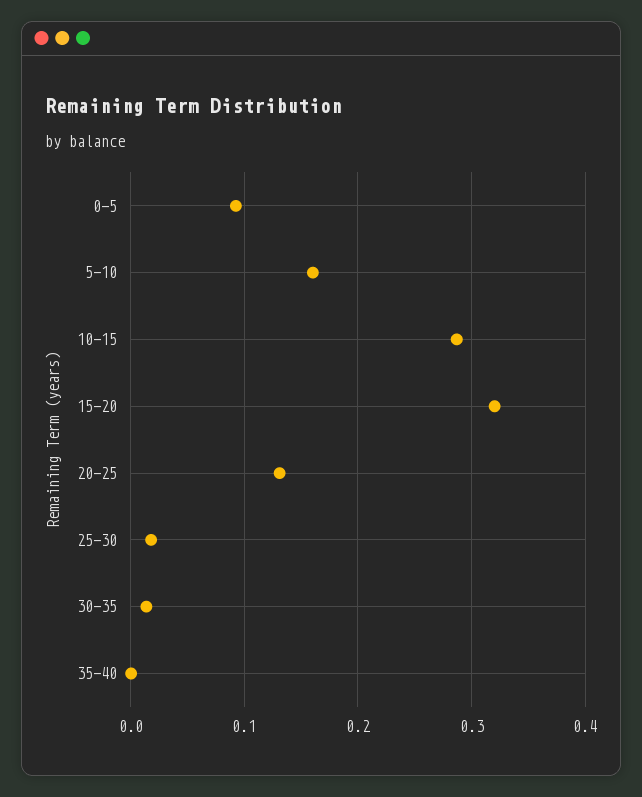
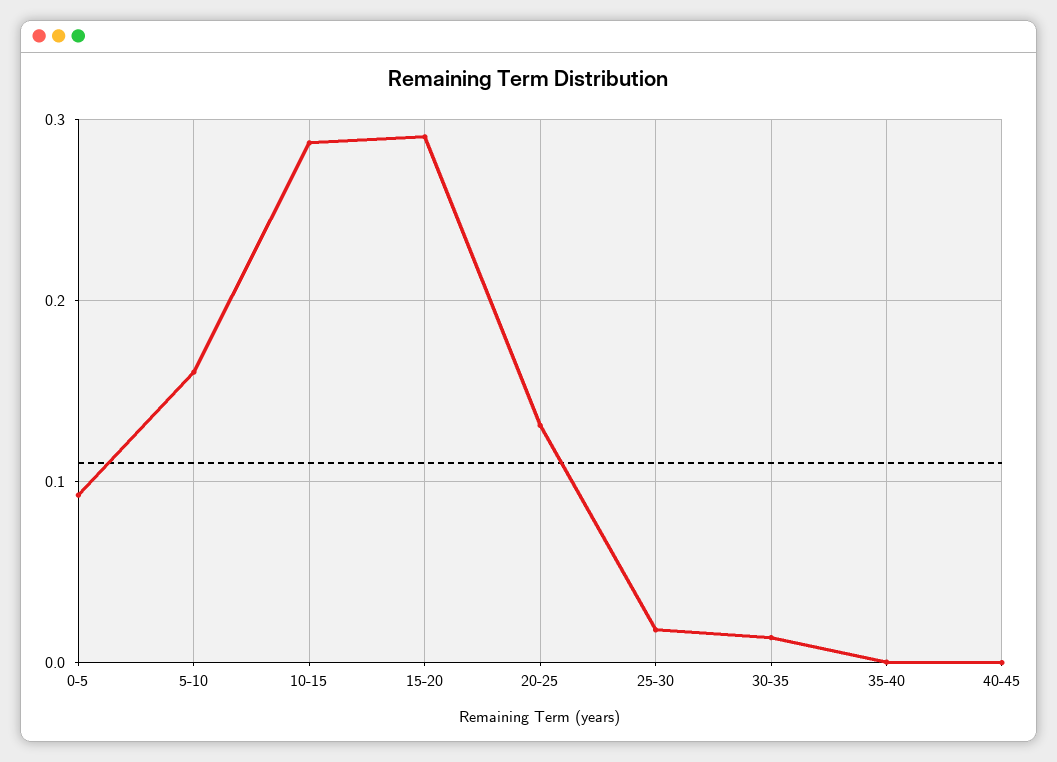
15-20: 0.32 -> 0.29
40-45: none -> 0

